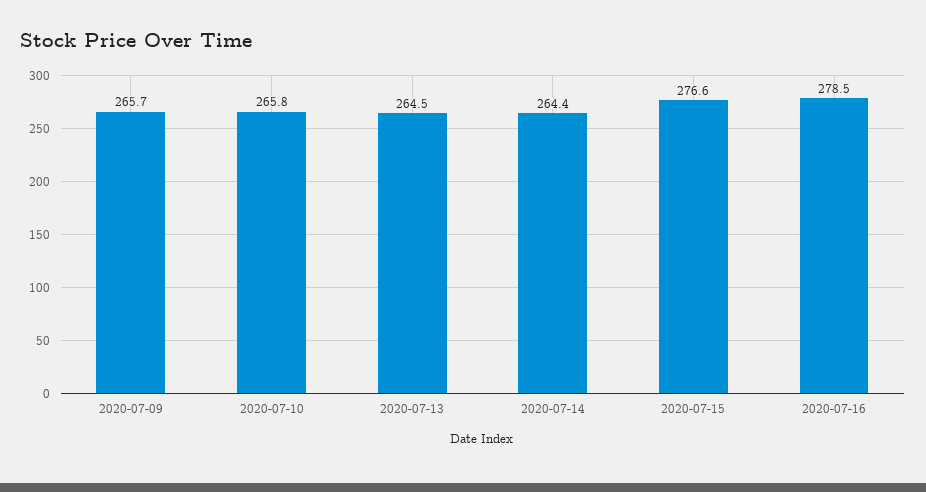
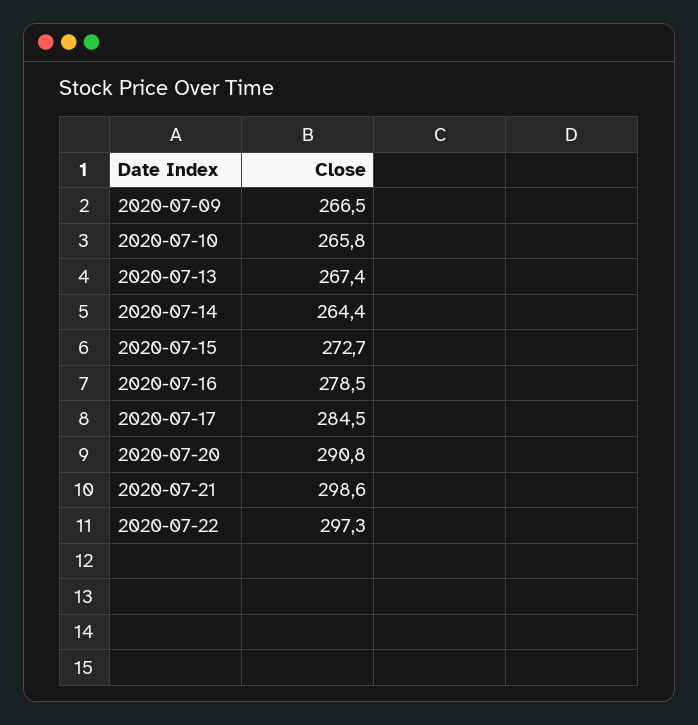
2020-07-09: 265.7 -> 266.5
2020-07-13: 264.5 -> 267.4
2020-07-15: 276.6 -> 272.7
2020-07-17: none -> 284.5
2020-07-20: none -> 290.8
2020-07-21: none -> 298.6
2020-07-22: none -> 297.3

